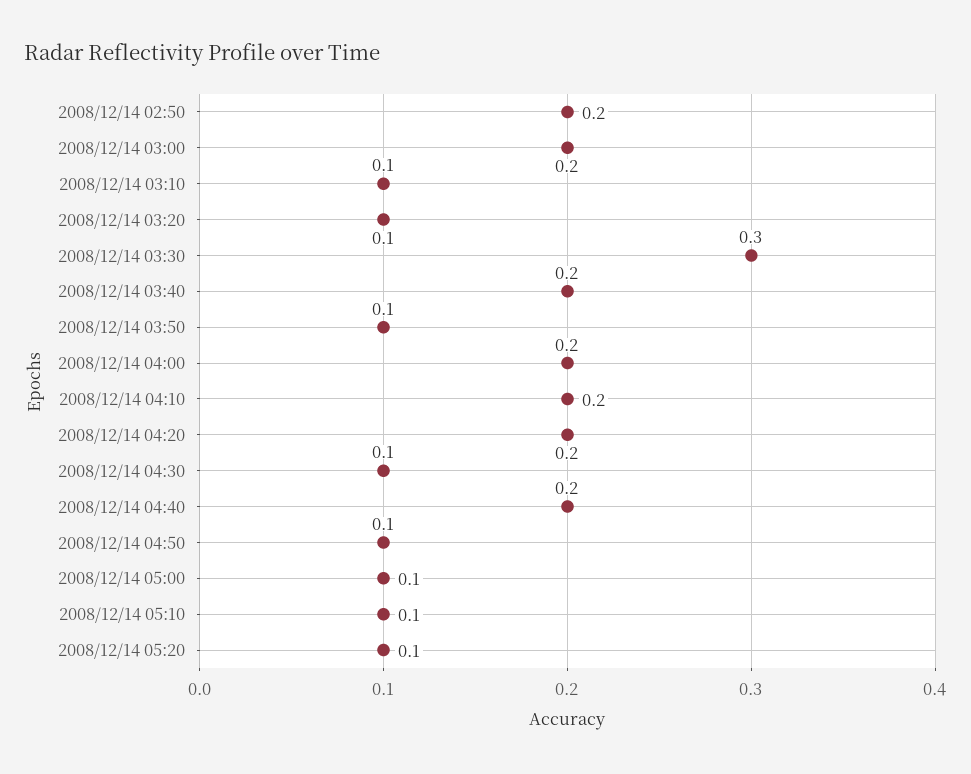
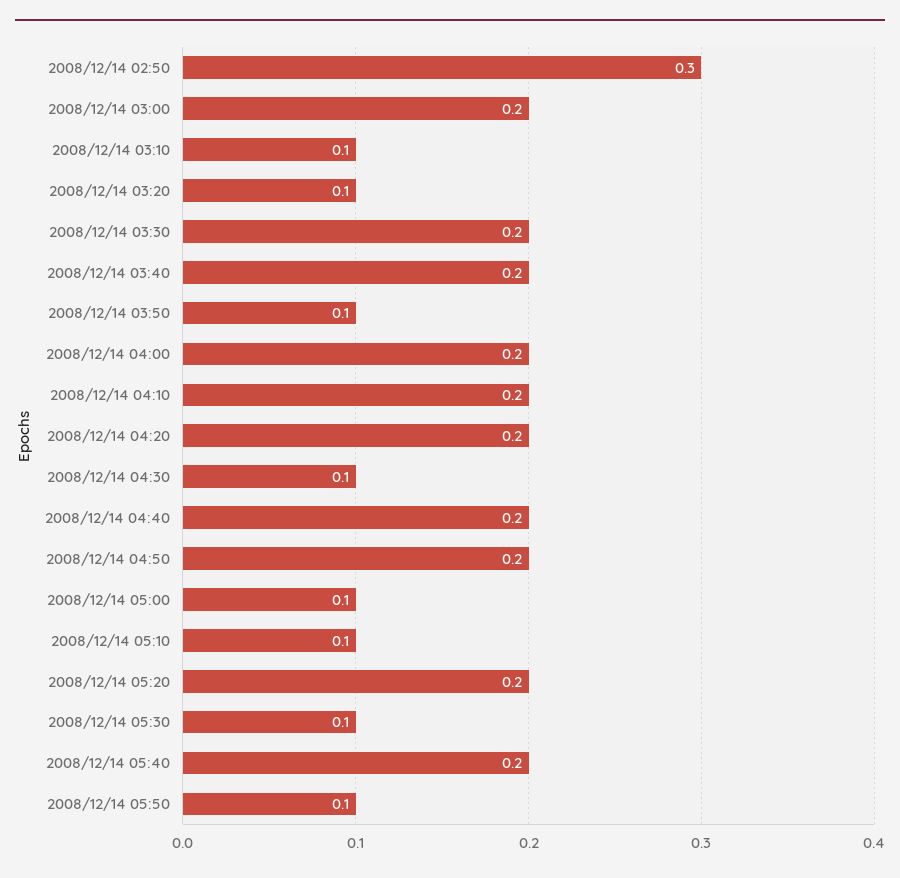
2008/12/14 02:50: 0.2 -> 0.3
2008/12/14 03:30: 0.3 -> 0.2
2008/12/14 04:50: 0.1 -> 0.2
2008/12/14 05:20: 0.1 -> 0.2
2008/12/14 05:30: none -> 0.1
2008/12/14 05:40: none -> 0.2
2008/12/14 05:50: none -> 0.1

